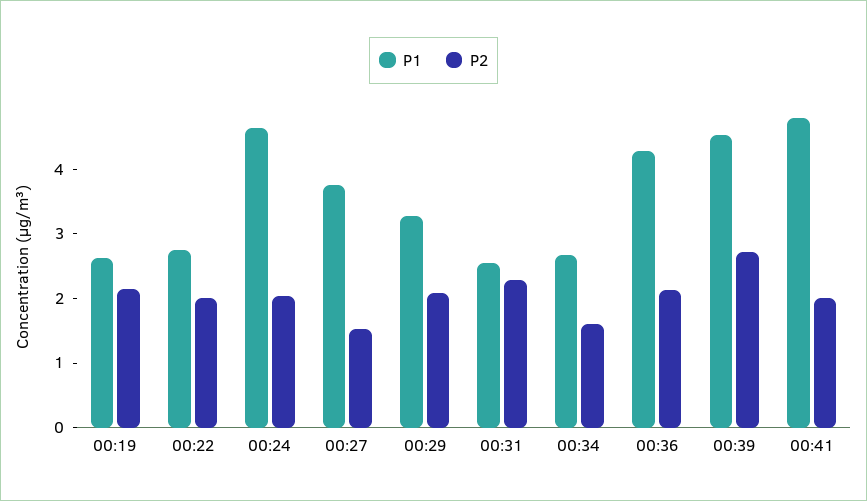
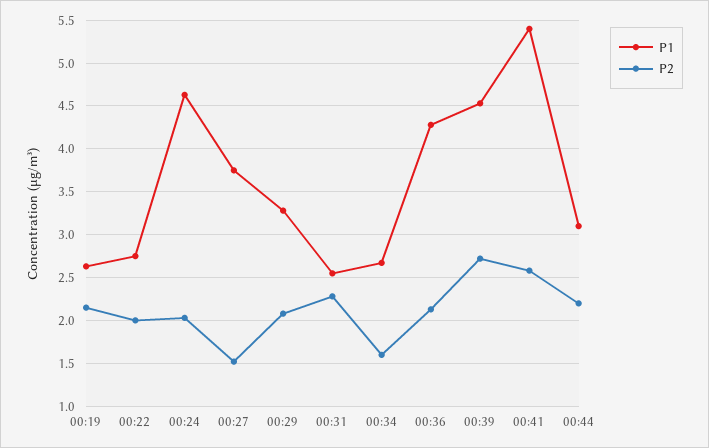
P1, 00:41: 4.8 -> 5.4
P2, 00:41: 2 -> 2.6
P1, 00:44: none -> 3.1
P2, 00:44: none -> 2.2

